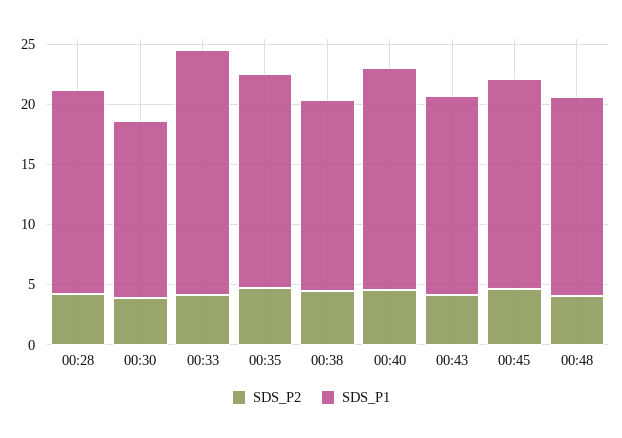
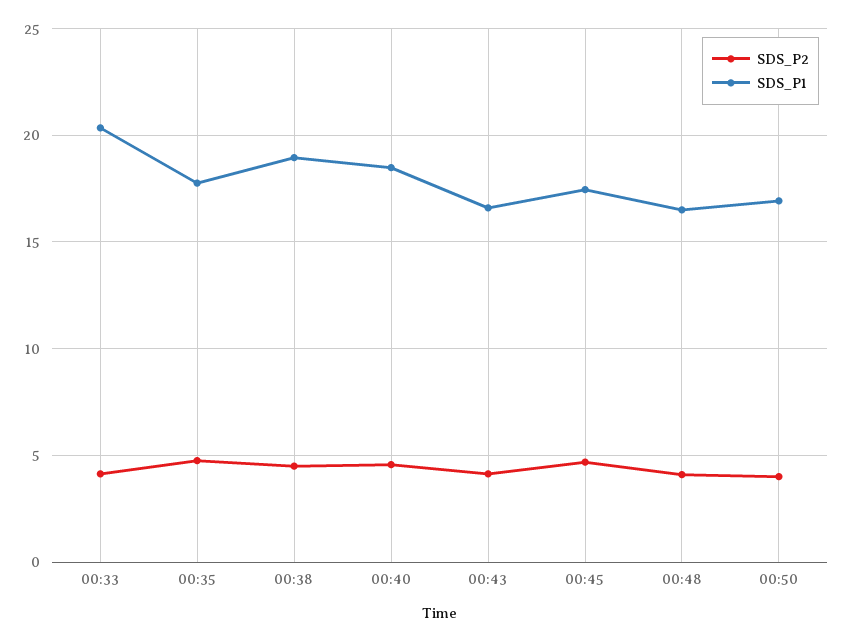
SDS_P2, 00:28: 4 -> none
SDS_P1, 00:28: 17 -> none
SDS_P2, 00:30: 4 -> none
SDS_P1, 00:30: 15 -> none
SDS_P1, 00:38: 16 -> 19
SDS_P2, 00:50: none -> 4
SDS_P1, 00:50: none -> 17

